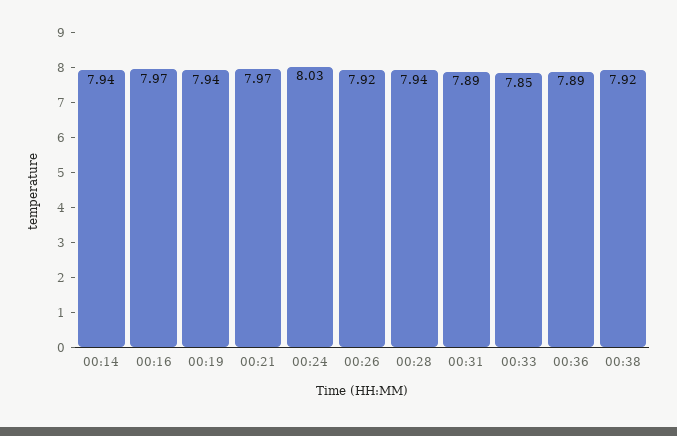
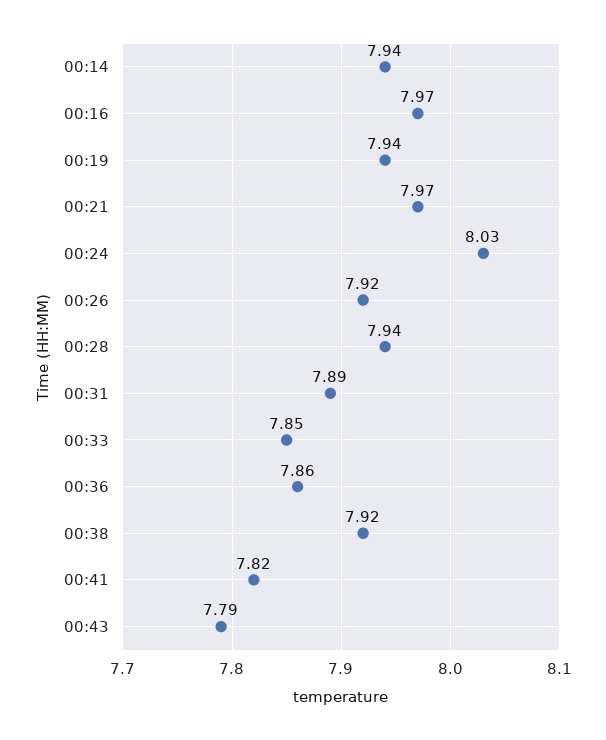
00:36: 7.89 -> 7.86
00:41: none -> 7.82
00:43: none -> 7.79

